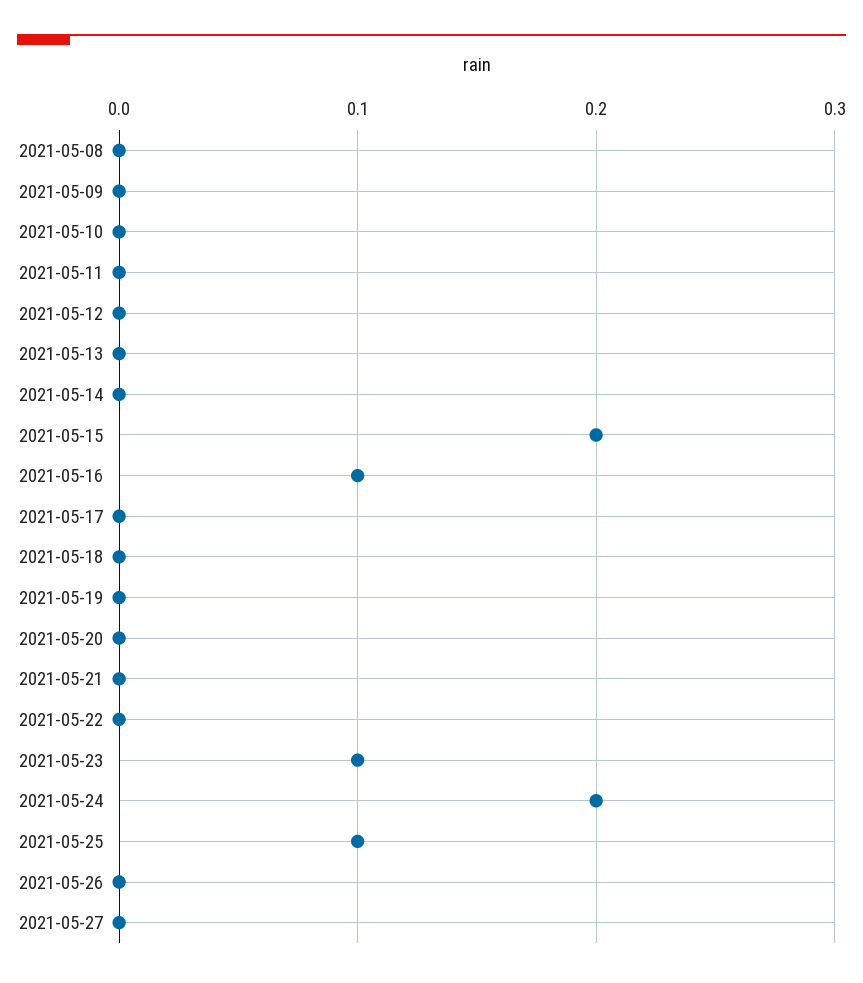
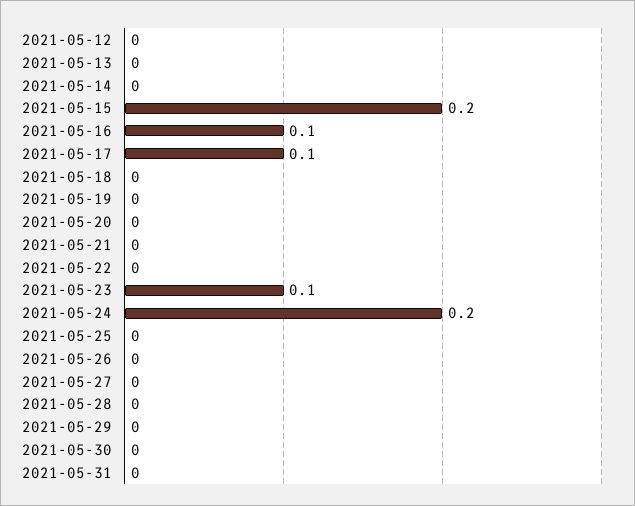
2021-05-08: 0 -> none
2021-05-09: 0 -> none
2021-05-10: 0 -> none
2021-05-11: 0 -> none
2021-05-17: 0 -> 0.1
2021-05-25: 0.1 -> 0
2021-05-28: none -> 0
2021-05-29: none -> 0
2021-05-30: none -> 0
2021-05-31: none -> 0

